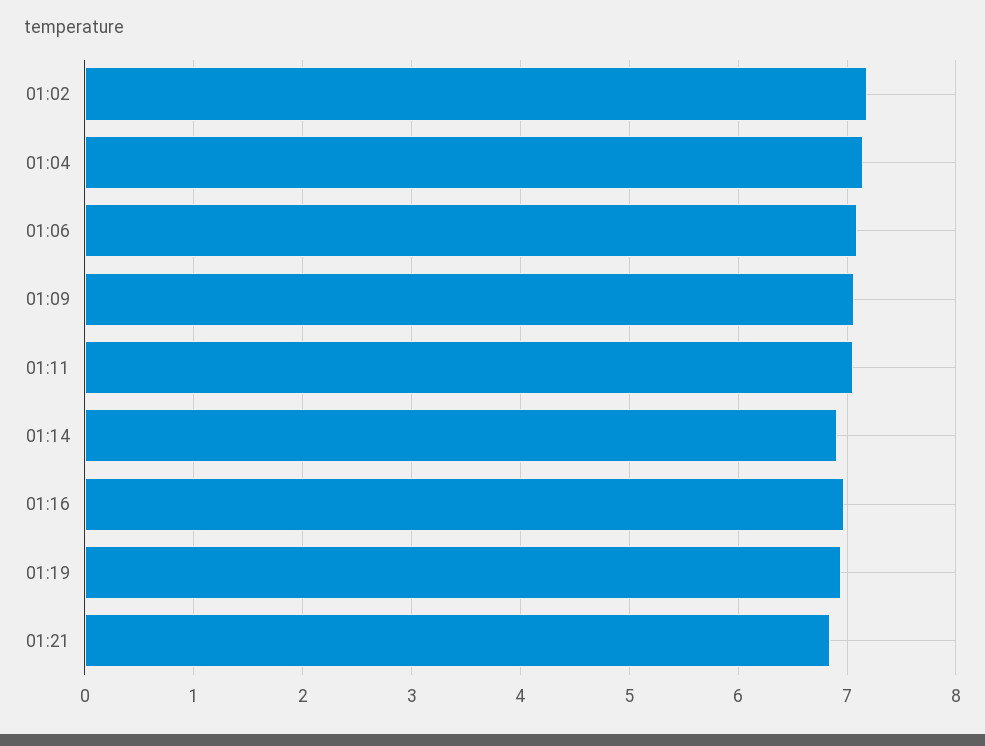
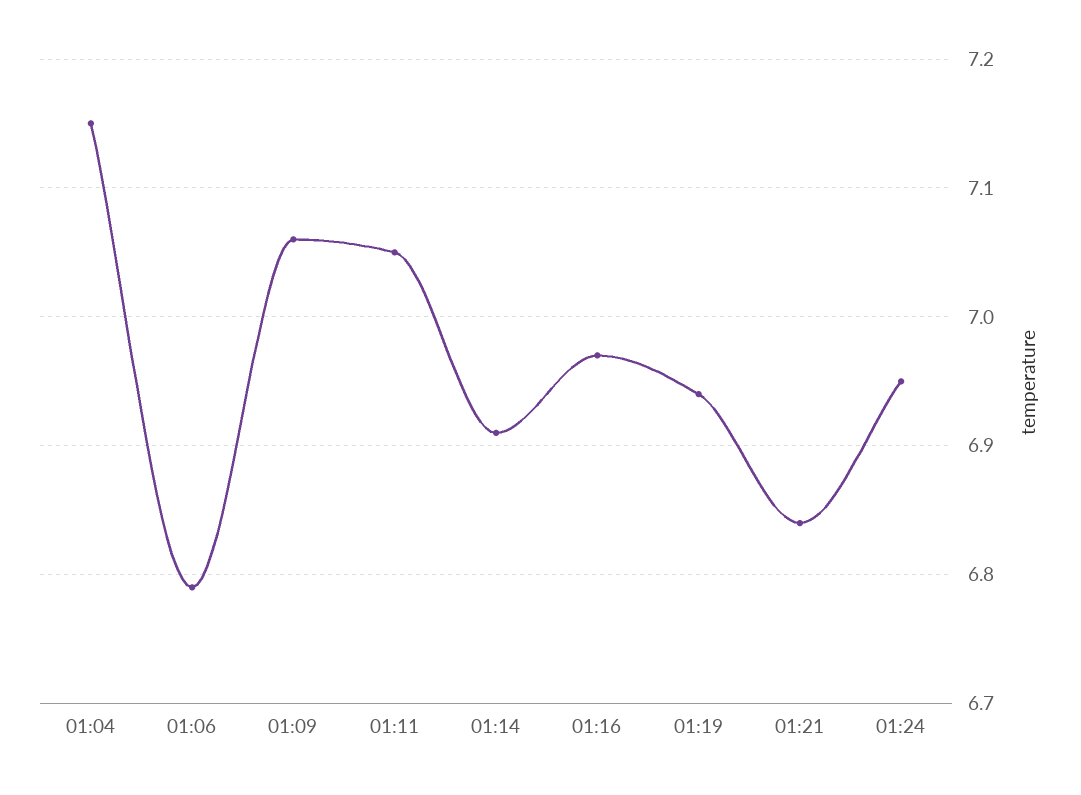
01:02: 7.2 -> none
01:06: 7.1 -> 6.79
01:24: none -> 6.95

